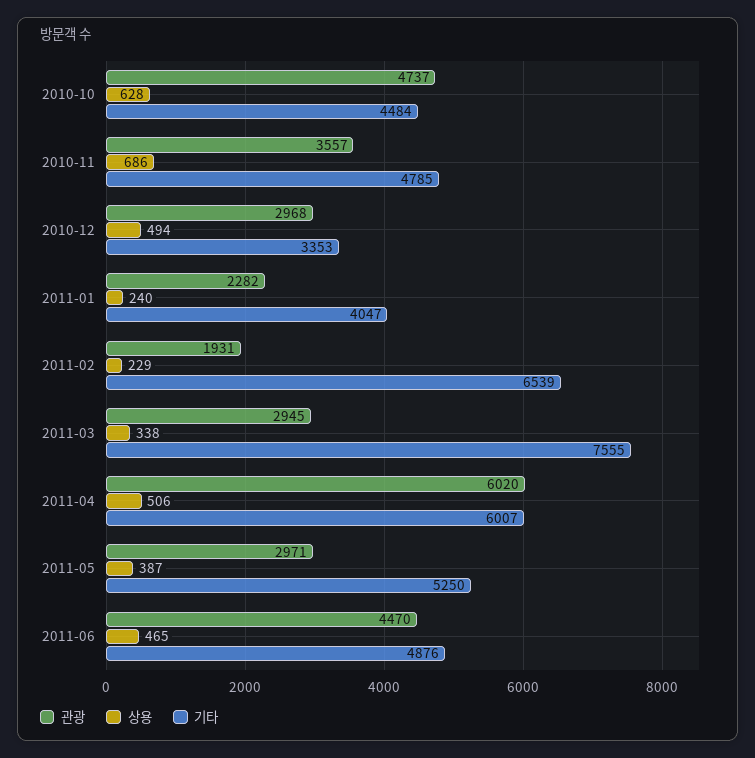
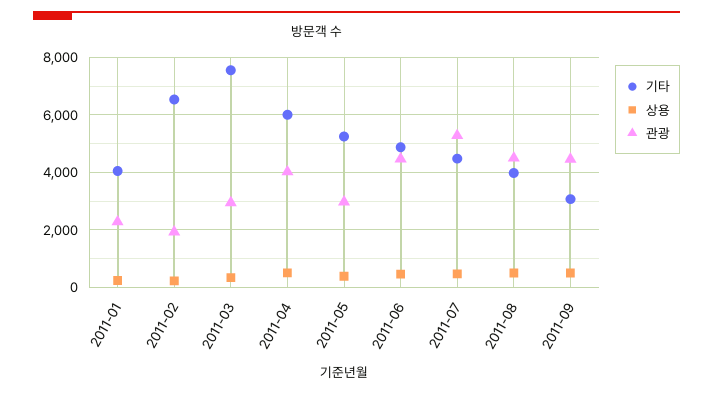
관광, 2010-10: 4737 -> none
상용, 2010-10: 628 -> none
기타, 2010-10: 4484 -> none
관광, 2010-11: 3557 -> none
상용, 2010-11: 686 -> none
기타, 2010-11: 4785 -> none
관광, 2010-12: 2968 -> none
상용, 2010-12: 494 -> none
기타, 2010-12: 3353 -> none
관광, 2011-04: 6020 -> 4000
기타, 2011-07: none -> 4500
상용, 2011-07: none -> 500
관광, 2011-07: none -> 5250
기타, 2011-08: none -> 4000
상용, 2011-08: none -> 500
관광, 2011-08: none -> 4500
기타, 2011-09: none -> 3000
상용, 2011-09: none -> 500
관광, 2011-09: none -> 4500

